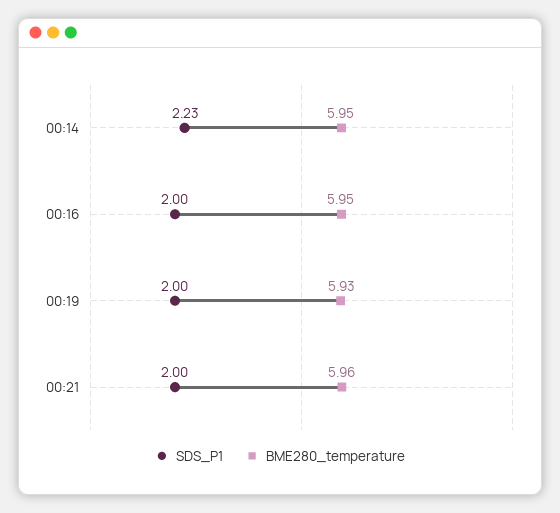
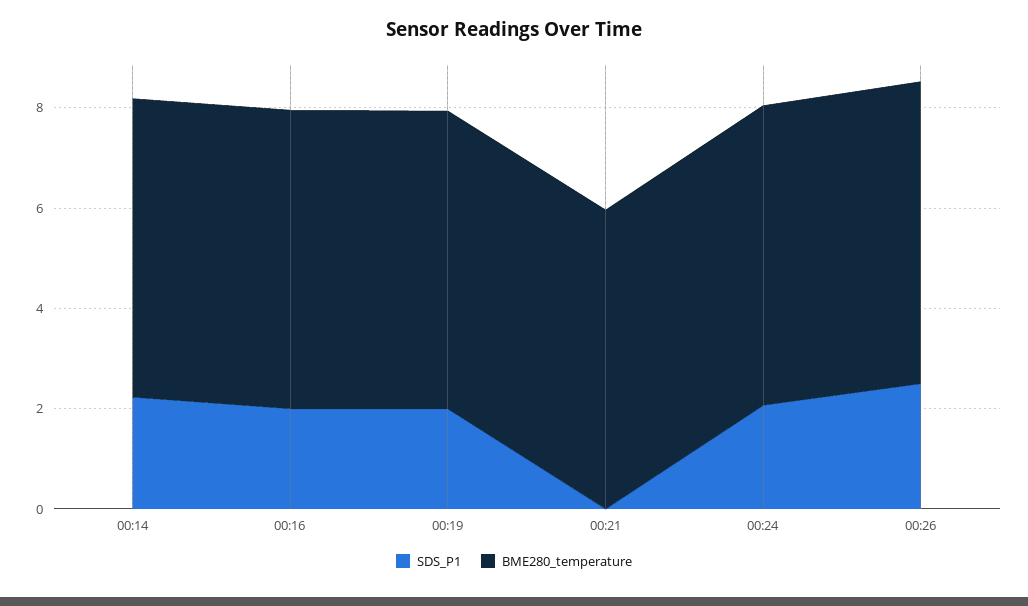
SDS_P1, 00:21: 2 -> 0
SDS_P1, 00:24: none -> 2
BME280_temperature, 00:24: none -> 6
SDS_P1, 00:26: none -> 2.5
BME280_temperature, 00:26: none -> 6

